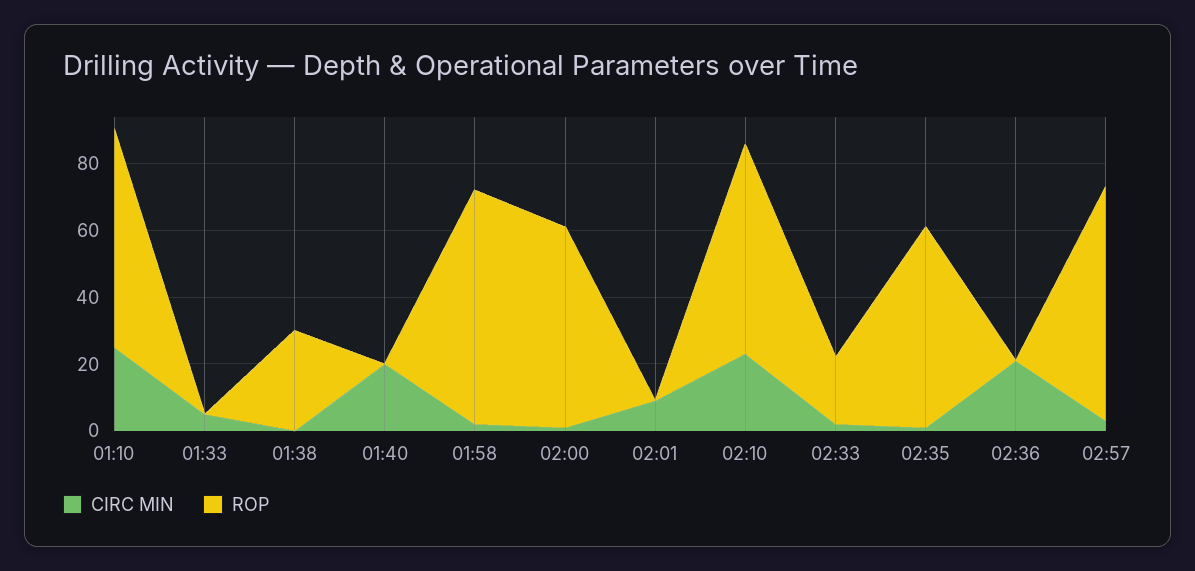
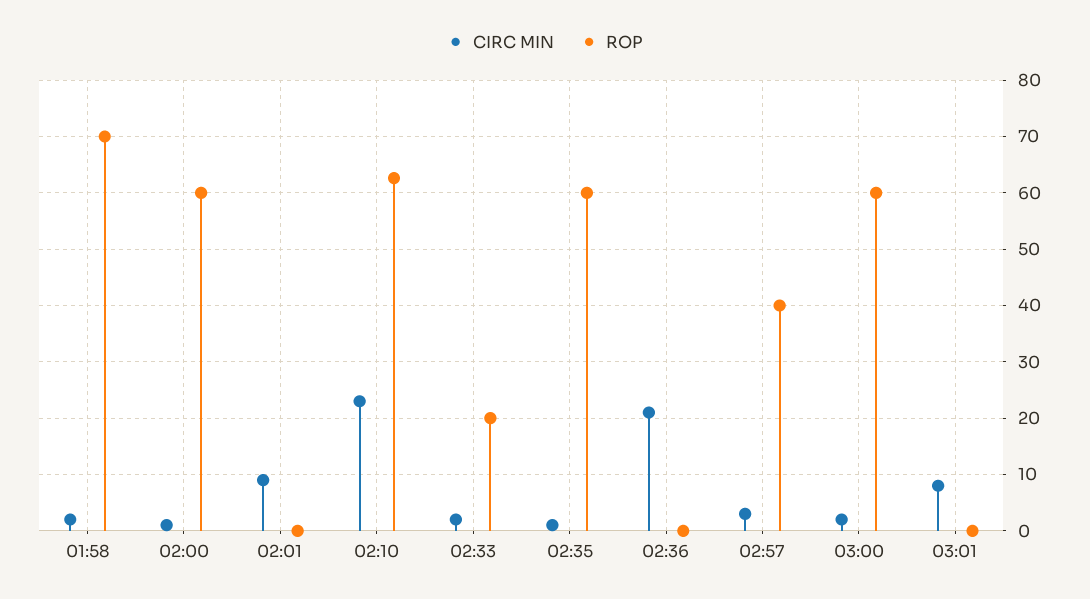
CIRC MIN, 01:10: 25 -> none
ROP, 01:10: 65 -> none
CIRC MIN, 01:33: 5 -> none
ROP, 01:33: 0 -> none
CIRC MIN, 01:38: 0 -> none
ROP, 01:38: 30 -> none
CIRC MIN, 01:40: 20 -> none
ROP, 01:40: 0 -> none
ROP, 02:57: 70 -> 40
CIRC MIN, 03:00: none -> 2
ROP, 03:00: none -> 60
CIRC MIN, 03:01: none -> 8
ROP, 03:01: none -> 0

